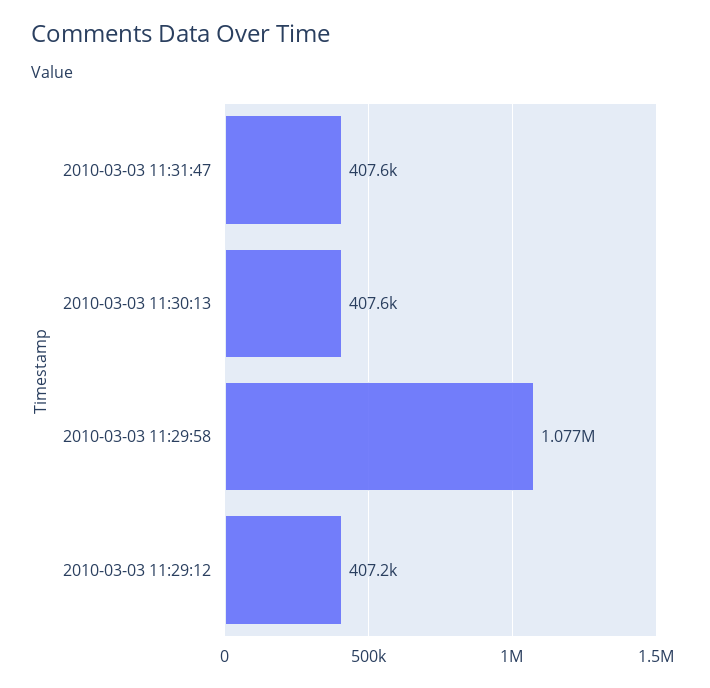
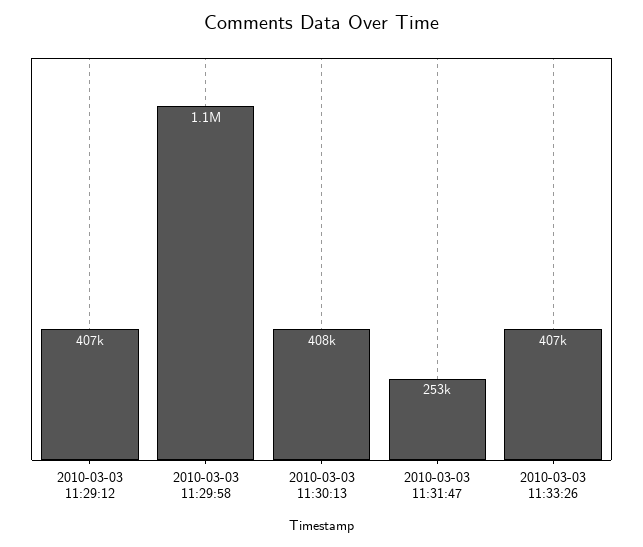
2010-03-03 11:31:47: 407600 -> 253000
2010-03-03 11:33:26: none -> 407000

